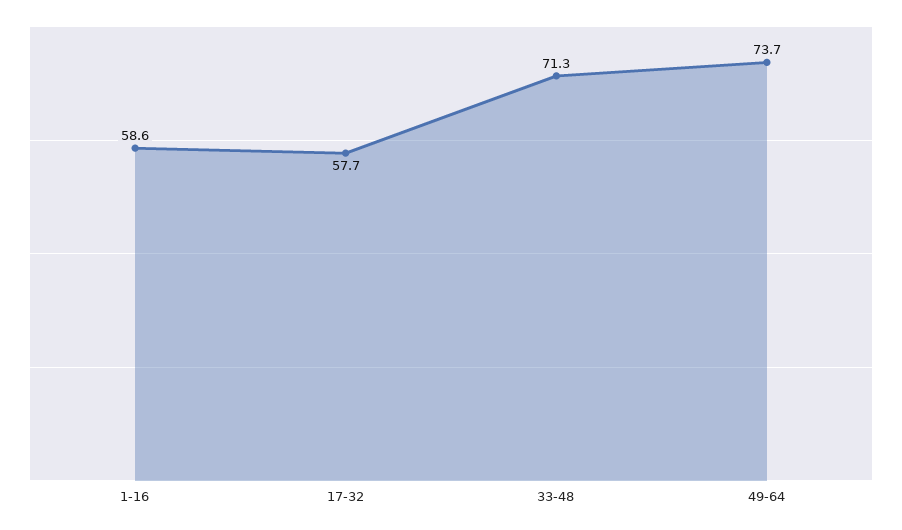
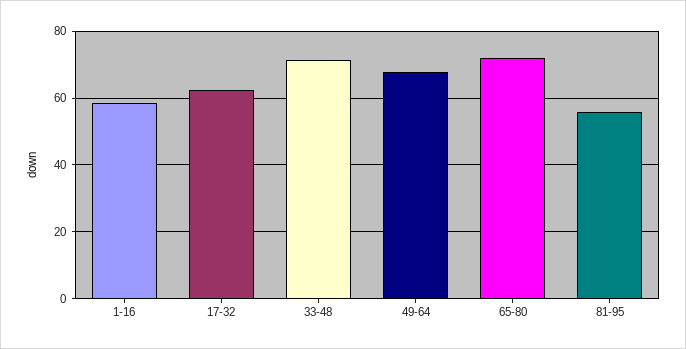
17-32: 57.7 -> 62
49-64: 73.7 -> 68
65-80: none -> 72
81-95: none -> 56

